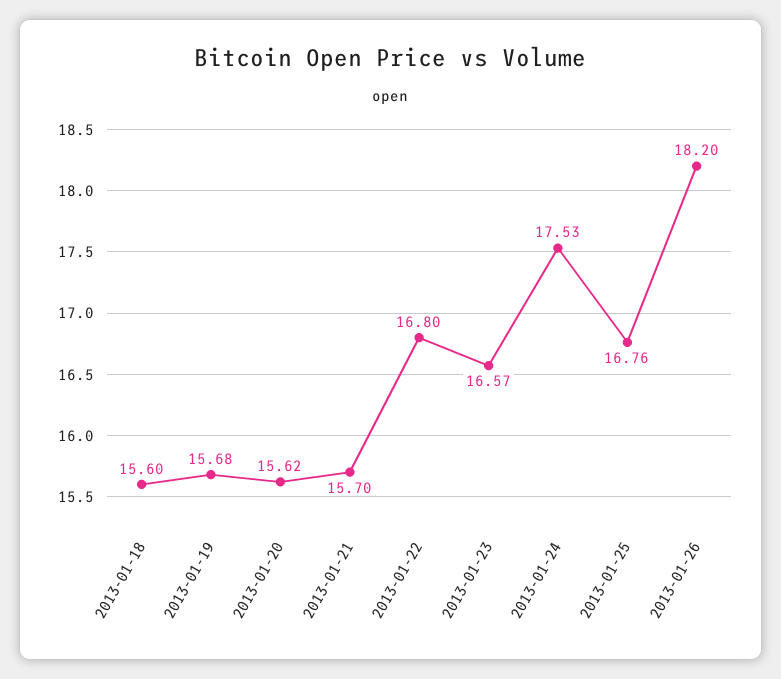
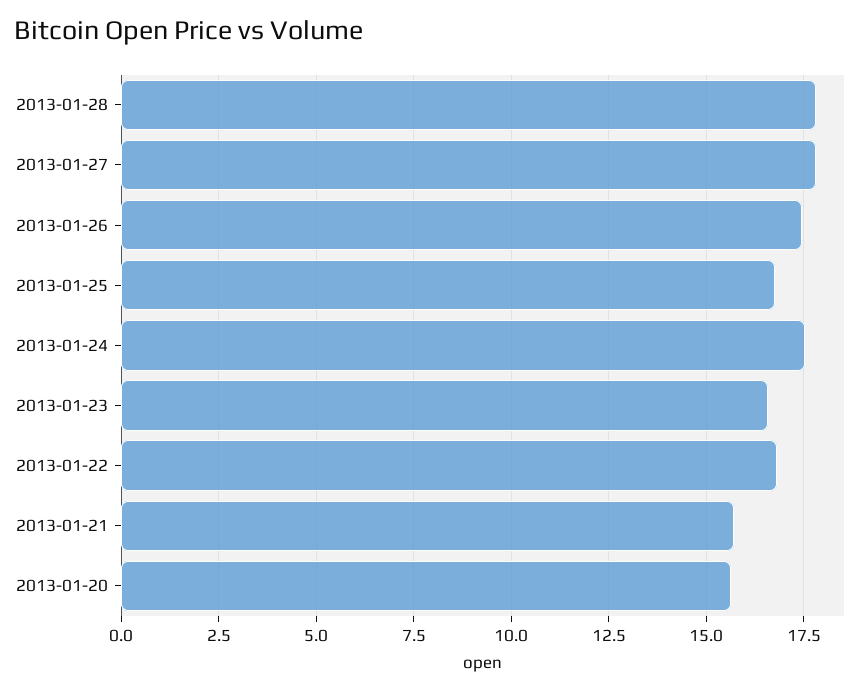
2013-01-18: 15.6 -> none
2013-01-19: 15.68 -> none
2013-01-26: 18.2 -> 17.5
2013-01-28: none -> 17.75
2013-01-27: none -> 17.75

